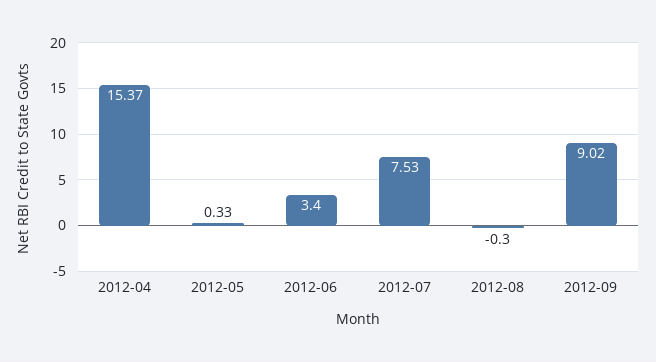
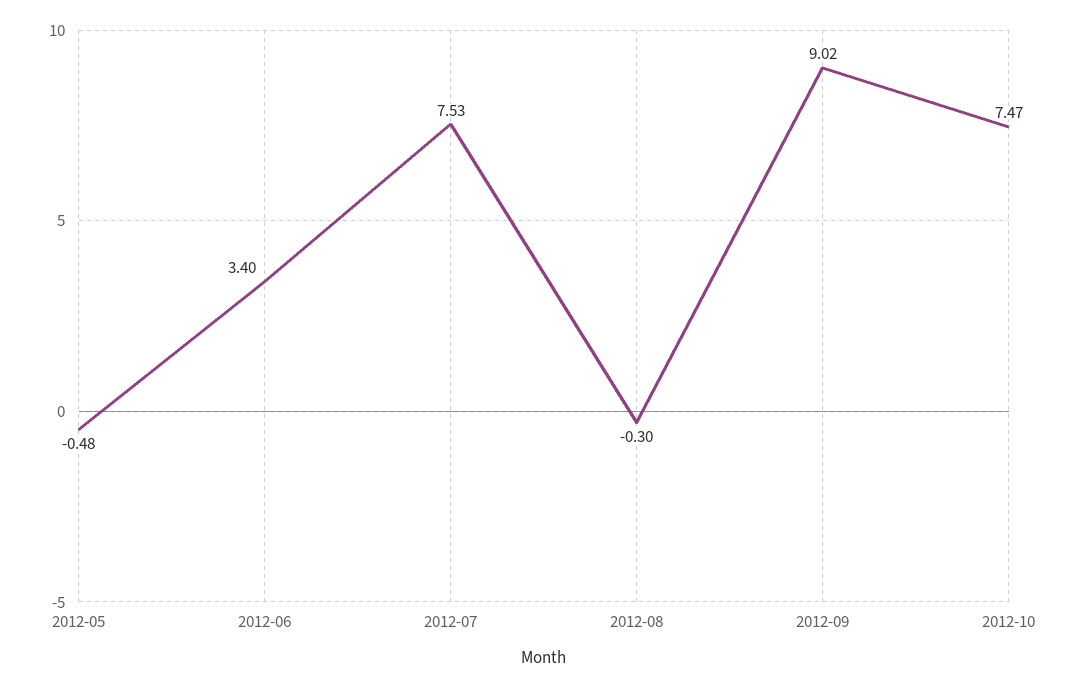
2012-04: 15.37 -> none
2012-05: 0.33 -> -0.48
2012-10: none -> 7.47

